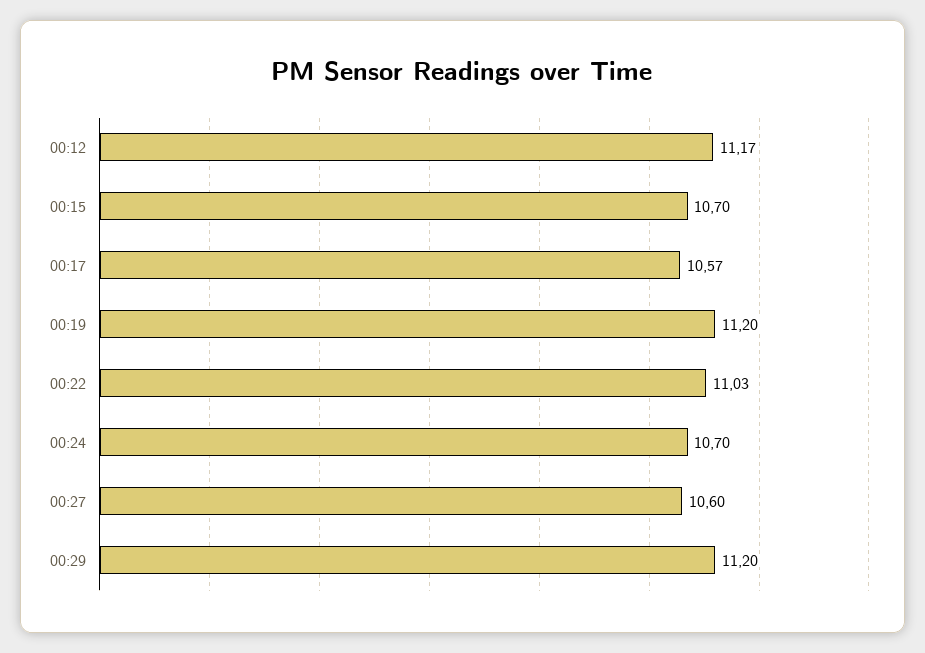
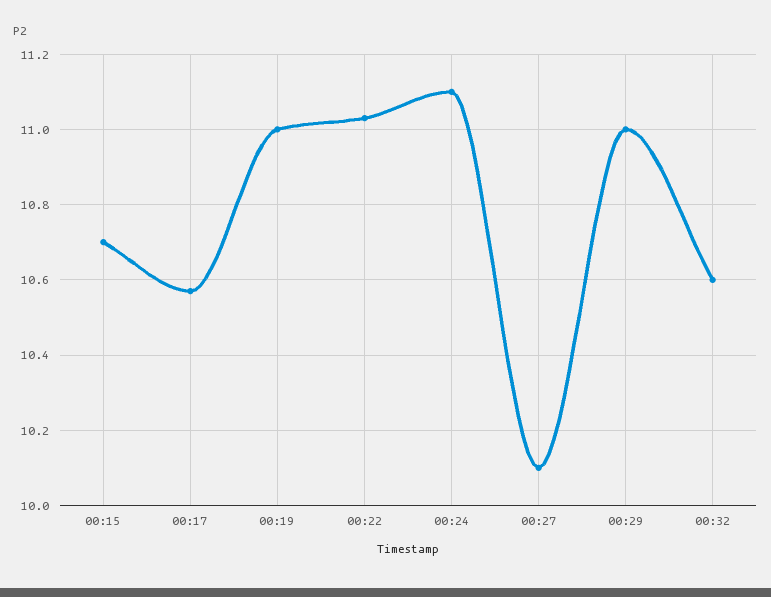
00:12: 11.17 -> none
00:19: 11.2 -> 11
00:24: 10.7 -> 11.1
00:27: 10.6 -> 10.1
00:29: 11.2 -> 11
00:32: none -> 10.6

